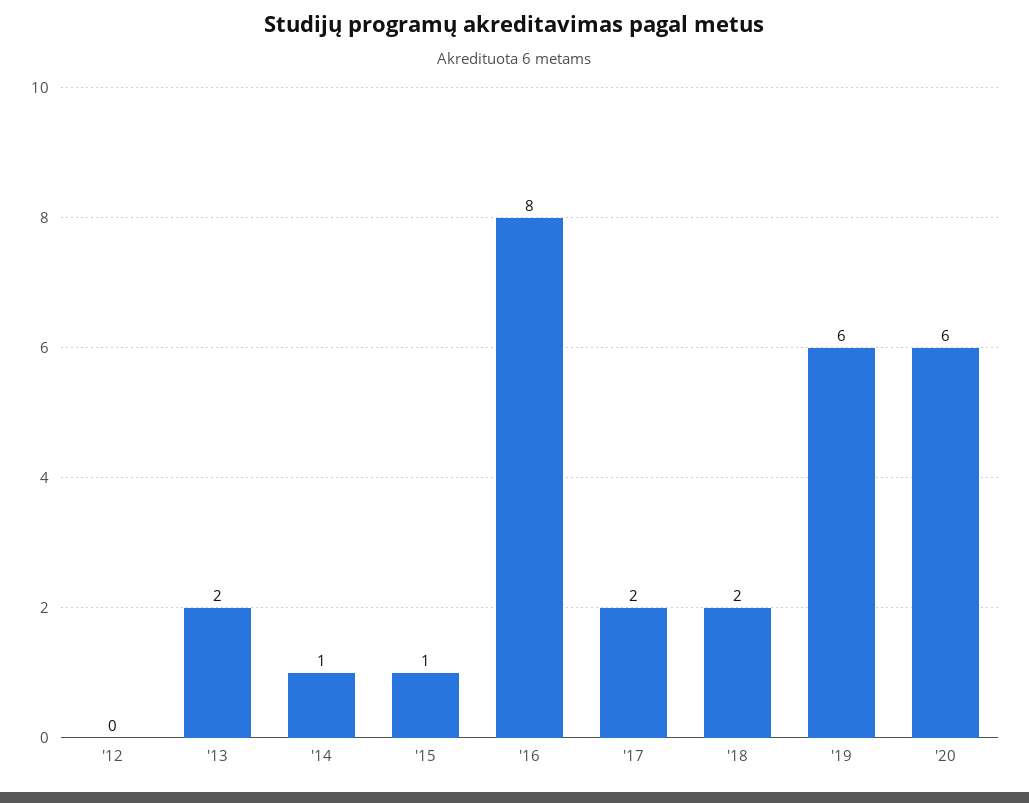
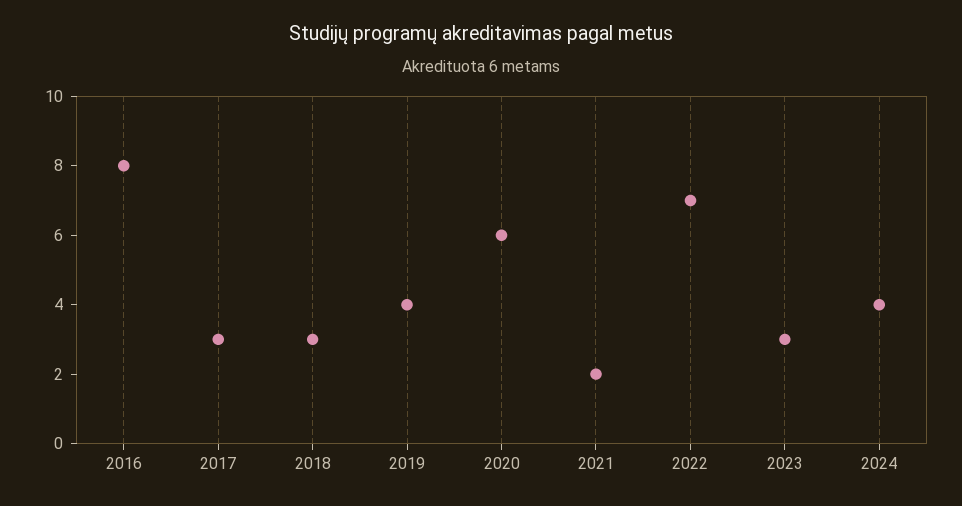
'12: 0 -> none
'13: 2 -> none
'14: 1 -> none
'15: 1 -> none
'17: 2 -> 3
'18: 2 -> 3
'19: 6 -> 4
2021: none -> 2
2022: none -> 7
2023: none -> 3
2024: none -> 4

